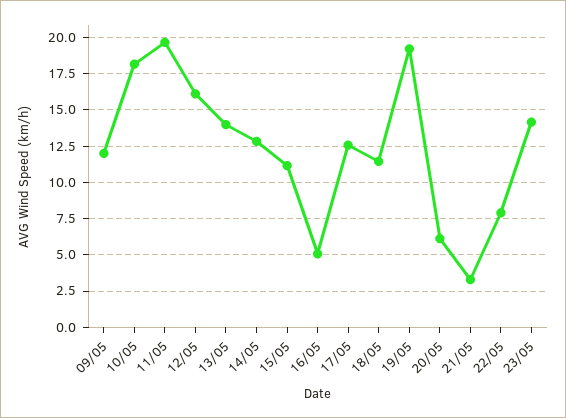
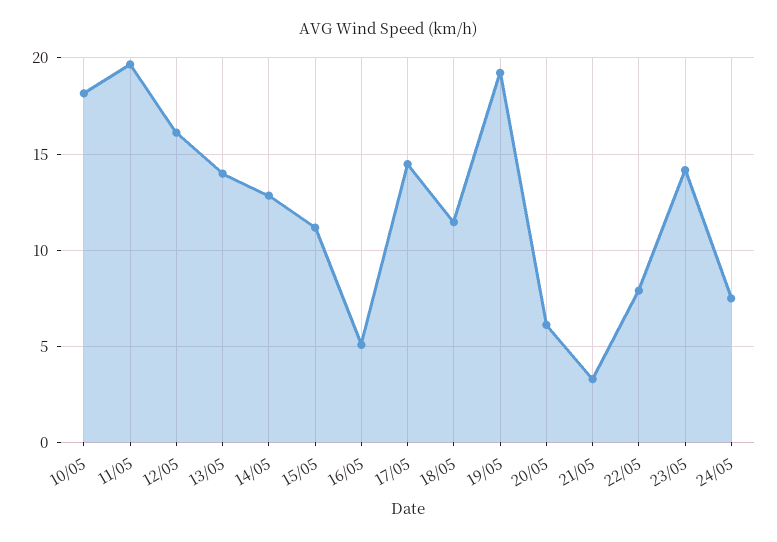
09/05: 12 -> none
17/05: 12.5 -> 14.5
24/05: none -> 7.5

